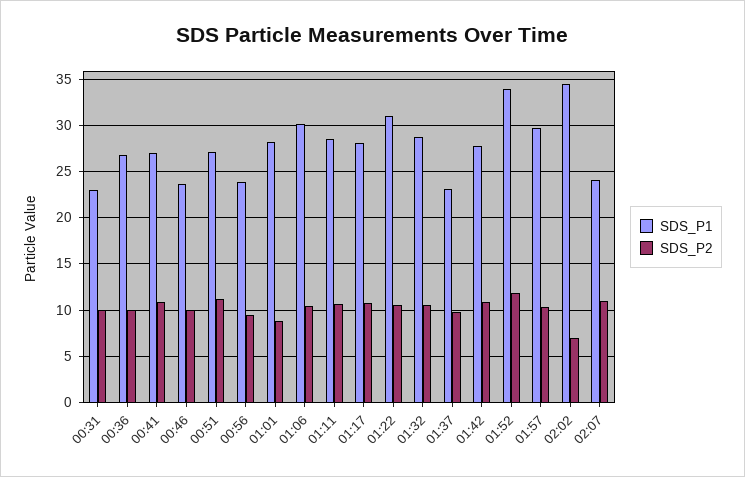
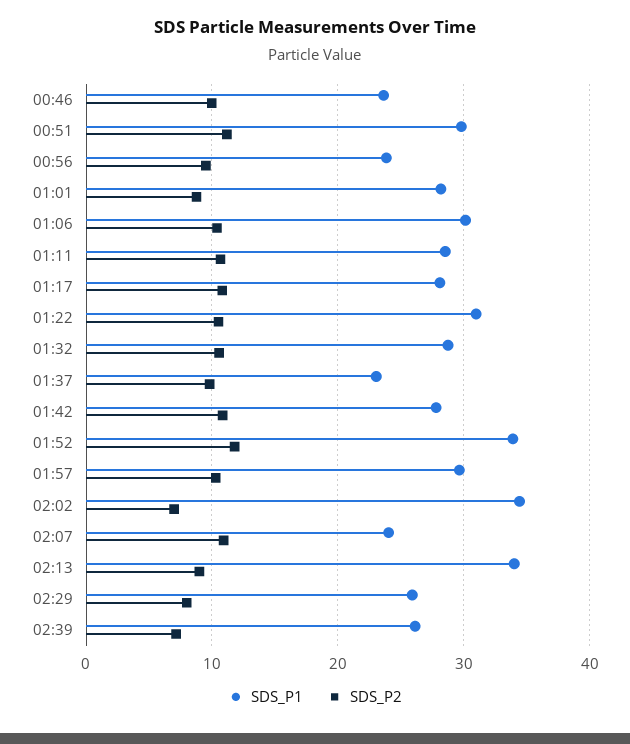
SDS_P1, 00:31: 23 -> none
SDS_P2, 00:31: 10 -> none
SDS_P1, 00:36: 27 -> none
SDS_P2, 00:36: 10 -> none
SDS_P1, 00:41: 27 -> none
SDS_P2, 00:41: 11 -> none
SDS_P1, 00:51: 27 -> 30
SDS_P1, 02:13: none -> 34
SDS_P2, 02:13: none -> 9
SDS_P1, 02:29: none -> 26
SDS_P2, 02:29: none -> 8
SDS_P1, 02:39: none -> 26
SDS_P2, 02:39: none -> 7

